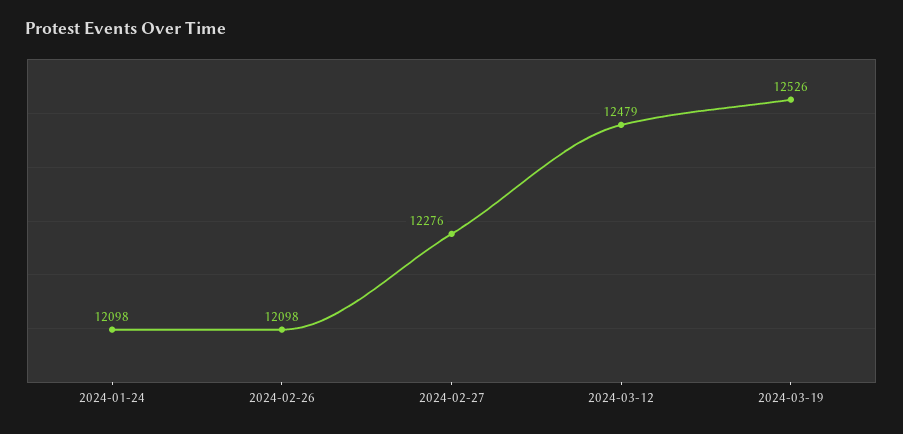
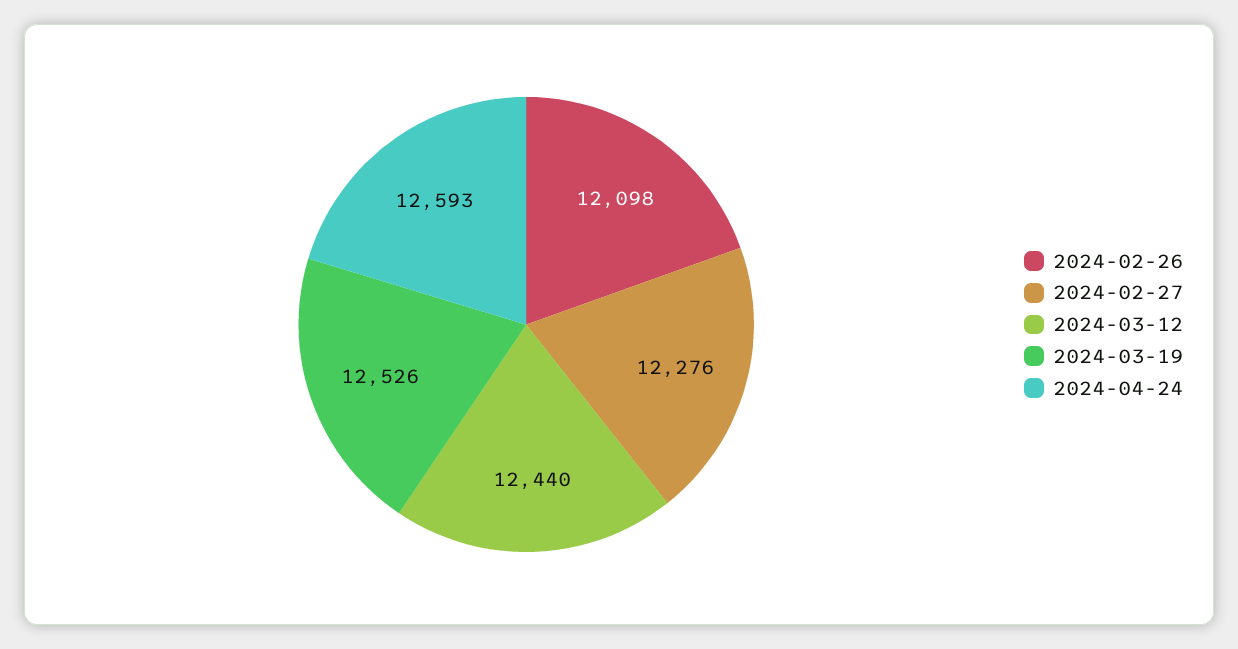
2024-01-24: 12098 -> none
2024-03-12: 12479 -> 12440
2024-04-24: none -> 12593

